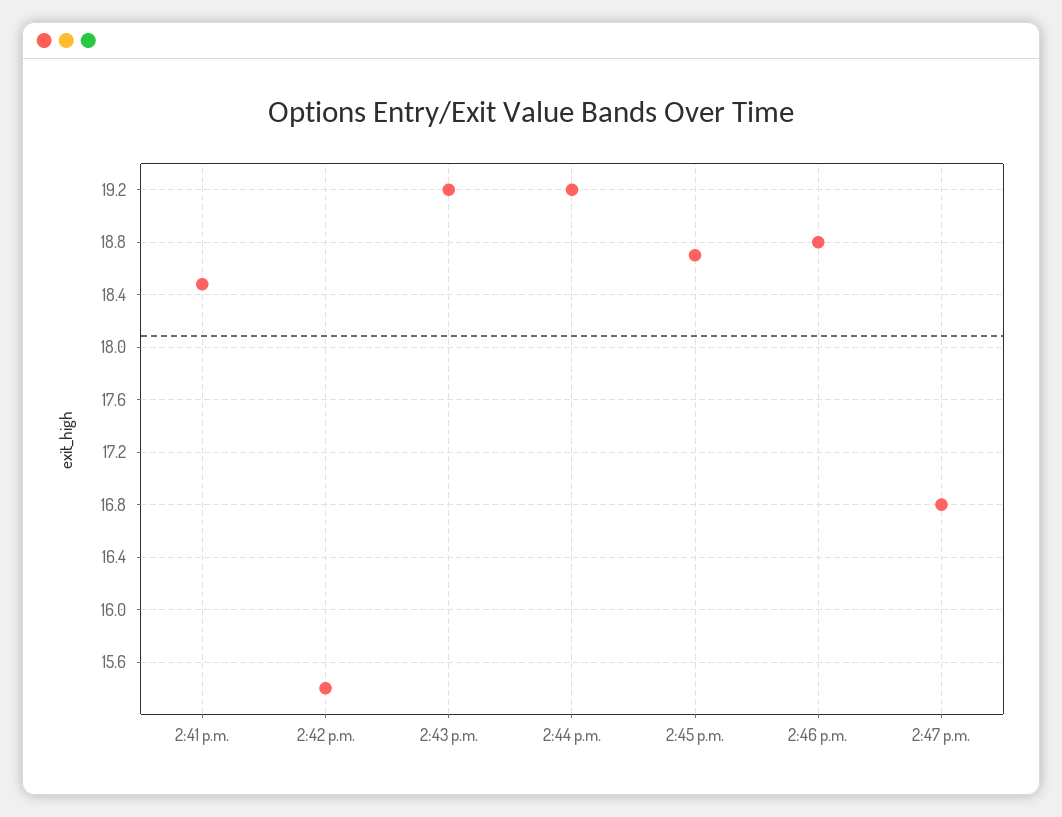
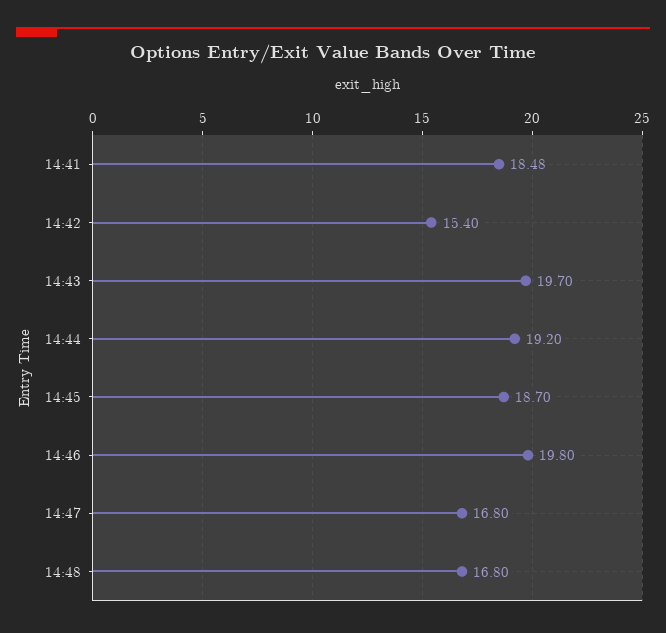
2:43 p.m.: 19.2 -> 19.7
2:46 p.m.: 18.8 -> 19.8
14:48: none -> 16.8

